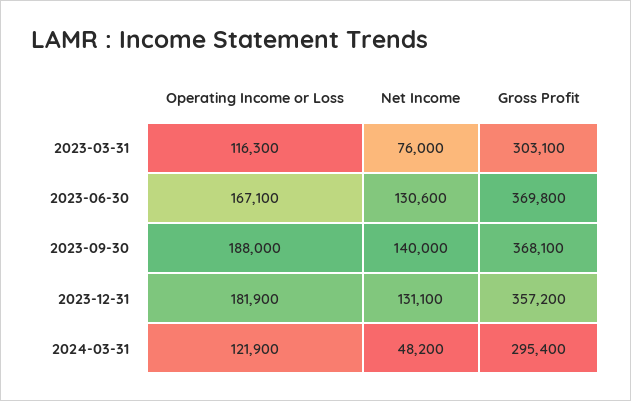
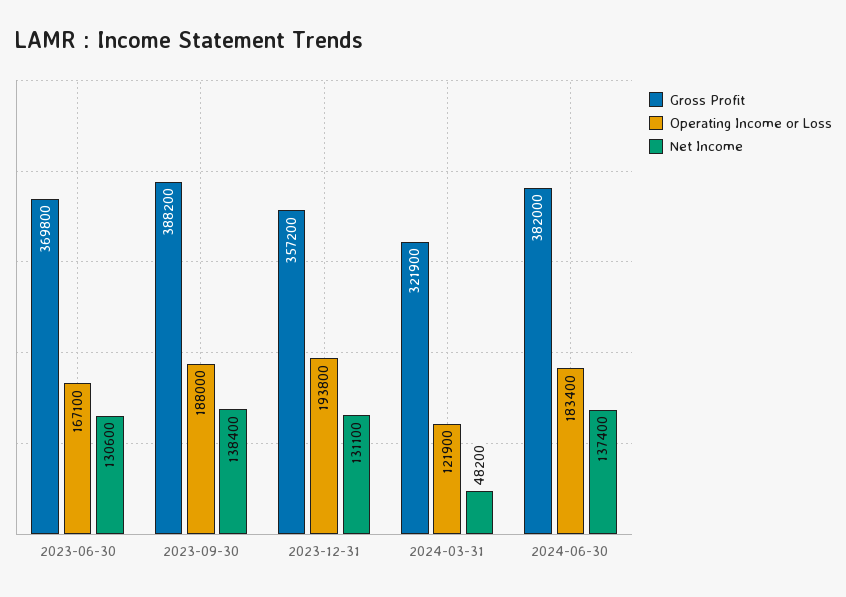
Operating Income or Loss, 2023-03-31: 116300 -> none
Net Income, 2023-03-31: 76000 -> none
Gross Profit, 2023-03-31: 303100 -> none
Net Income, 2023-09-30: 140000 -> 138400
Gross Profit, 2023-09-30: 368100 -> 388200
Operating Income or Loss, 2023-12-31: 181900 -> 193800
Gross Profit, 2024-03-31: 295400 -> 321900
Gross Profit, 2024-06-30: none -> 382000
Operating Income or Loss, 2024-06-30: none -> 183400
Net Income, 2024-06-30: none -> 137400

